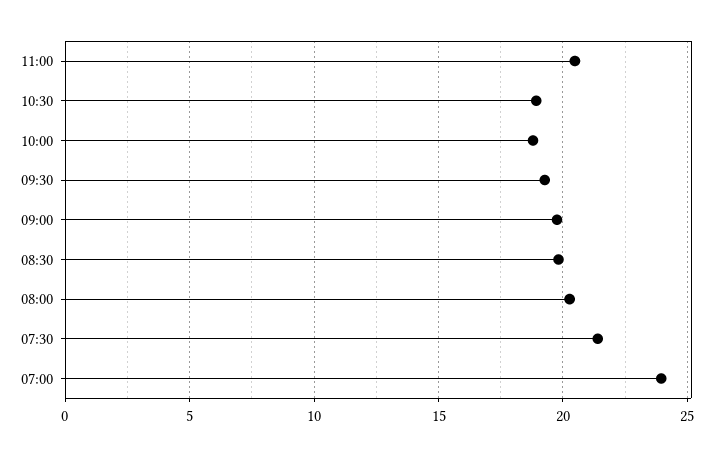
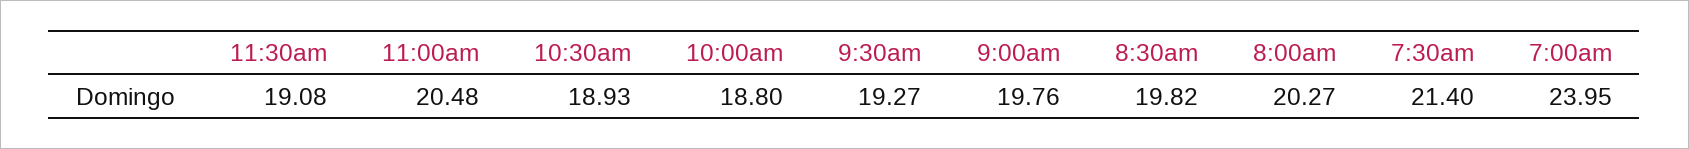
11:30am: none -> 19.08

